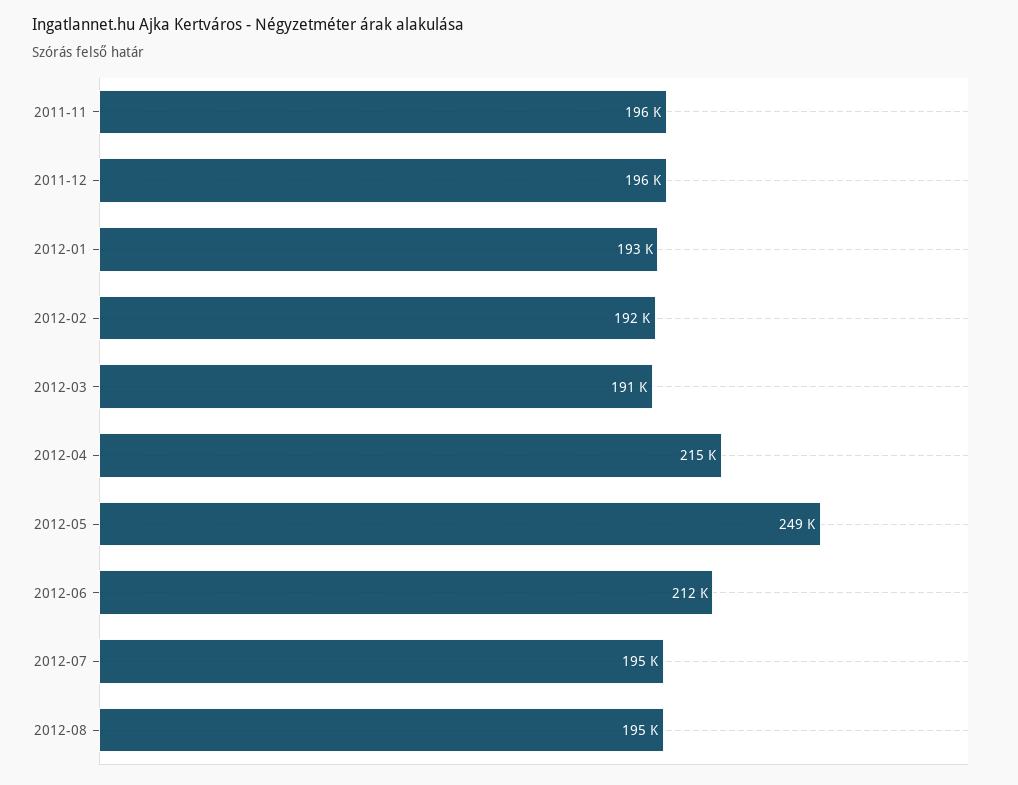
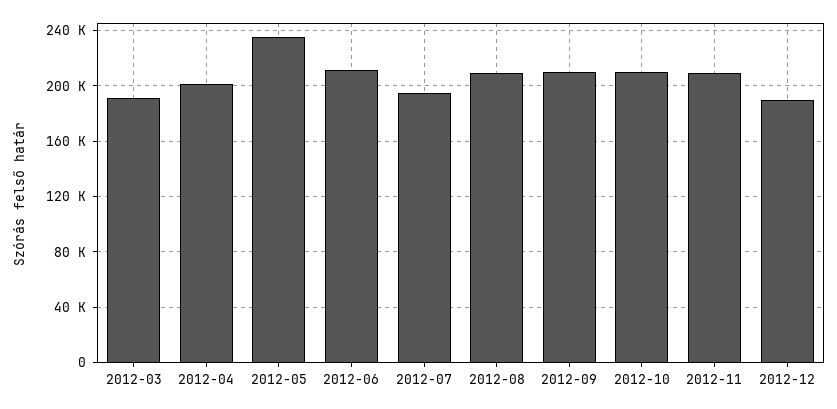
2011-11: 196000 -> none
2011-12: 196000 -> none
2012-01: 193000 -> none
2012-02: 192000 -> none
2012-04: 215000 -> 200000
2012-05: 249000 -> 235000
2012-08: 195000 -> 210000
2012-09: none -> 210000
2012-10: none -> 210000
2012-11: none -> 210000
2012-12: none -> 190000

